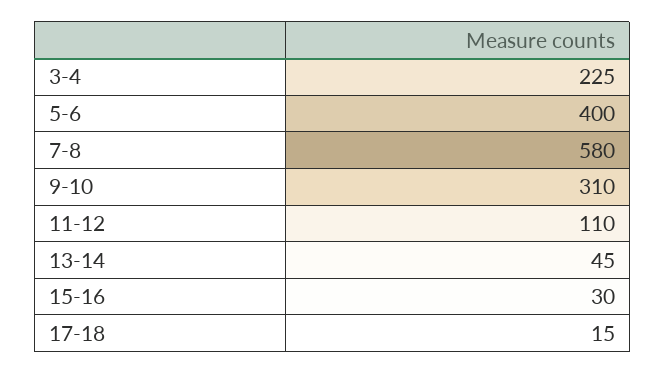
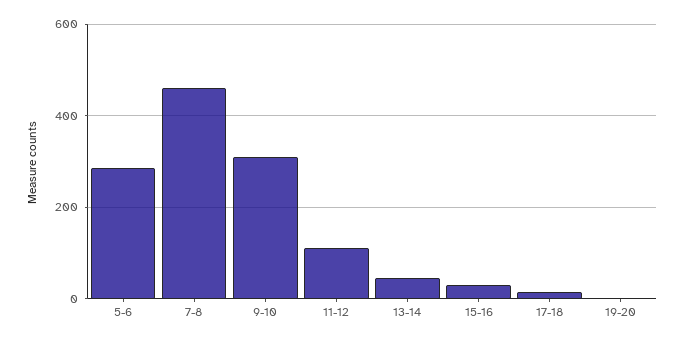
3-4: 225 -> none
5-6: 400 -> 280
7-8: 580 -> 460
19-20: none -> 0

